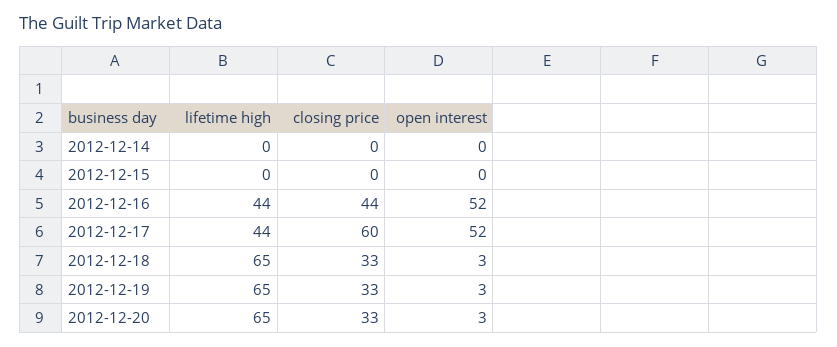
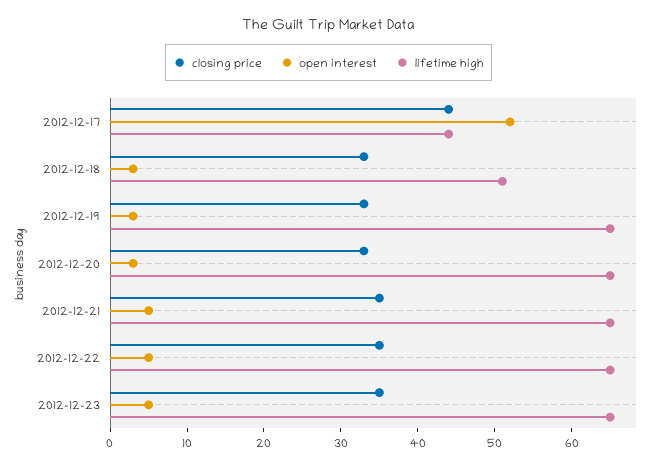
lifetime high, 2012-12-14: 0 -> none
closing price, 2012-12-14: 0 -> none
open interest, 2012-12-14: 0 -> none
lifetime high, 2012-12-15: 0 -> none
closing price, 2012-12-15: 0 -> none
open interest, 2012-12-15: 0 -> none
lifetime high, 2012-12-16: 44 -> none
closing price, 2012-12-16: 44 -> none
open interest, 2012-12-16: 52 -> none
closing price, 2012-12-17: 60 -> 45
lifetime high, 2012-12-18: 65 -> 50
closing price, 2012-12-21: none -> 35
open interest, 2012-12-21: none -> 5
lifetime high, 2012-12-21: none -> 65
closing price, 2012-12-22: none -> 35
open interest, 2012-12-22: none -> 5
lifetime high, 2012-12-22: none -> 65
closing price, 2012-12-23: none -> 35
open interest, 2012-12-23: none -> 5
lifetime high, 2012-12-23: none -> 65

